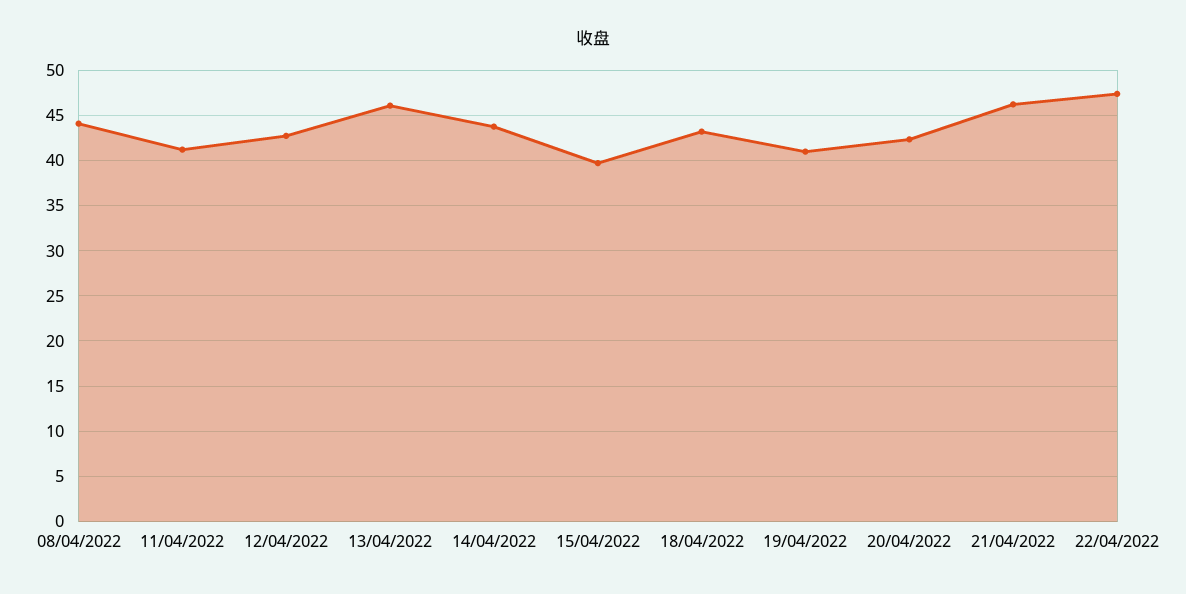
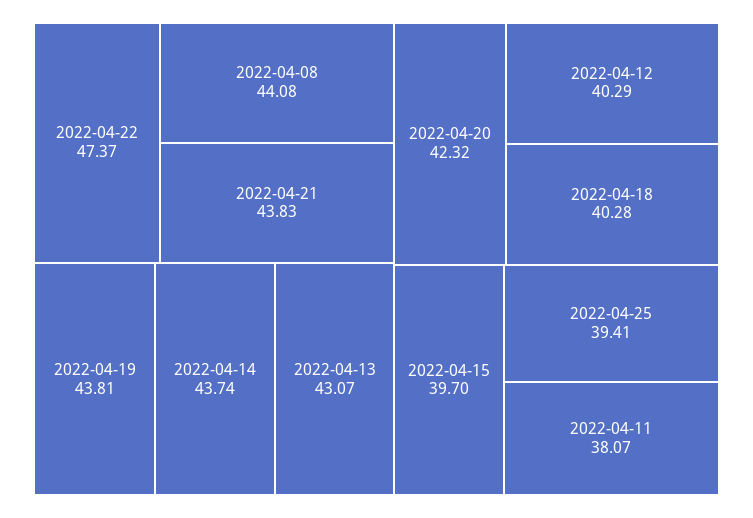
11/04/2022: 41 -> 38.07
12/04/2022: 43 -> 40.29
13/04/2022: 46 -> 43.07
18/04/2022: 43 -> 40.28
19/04/2022: 41 -> 43.81
21/04/2022: 46 -> 43.83
2022-04-25: none -> 39.41

